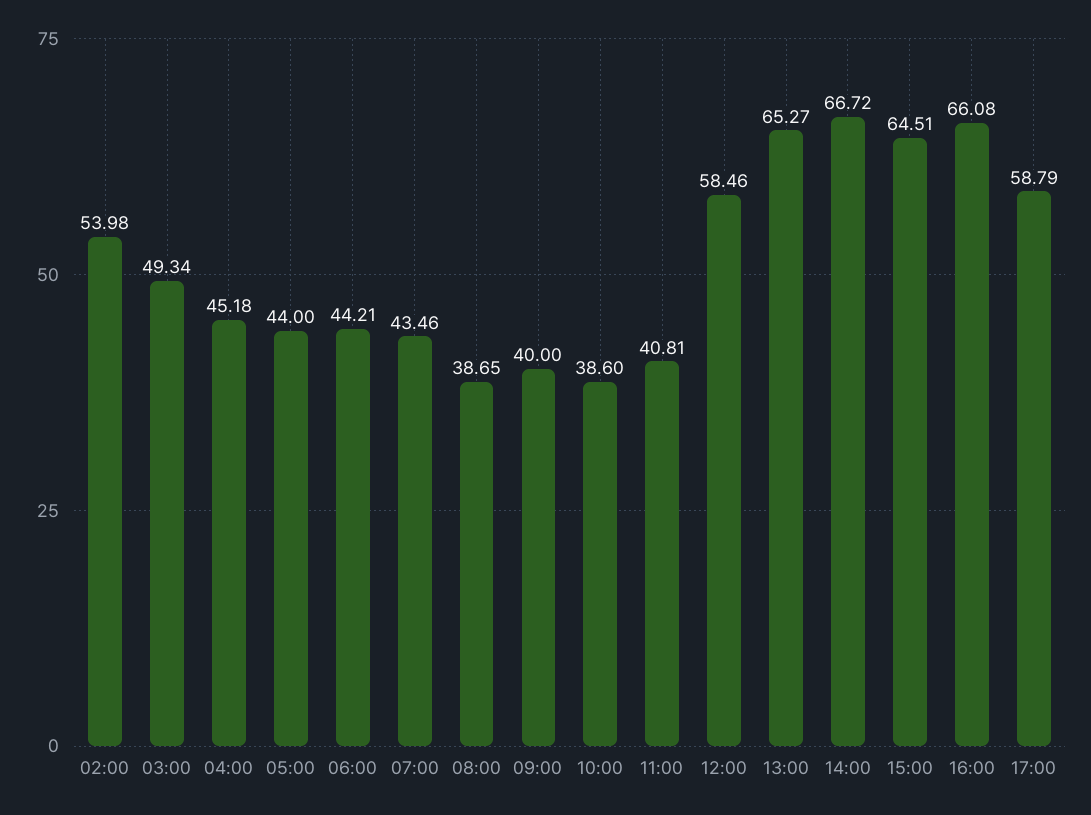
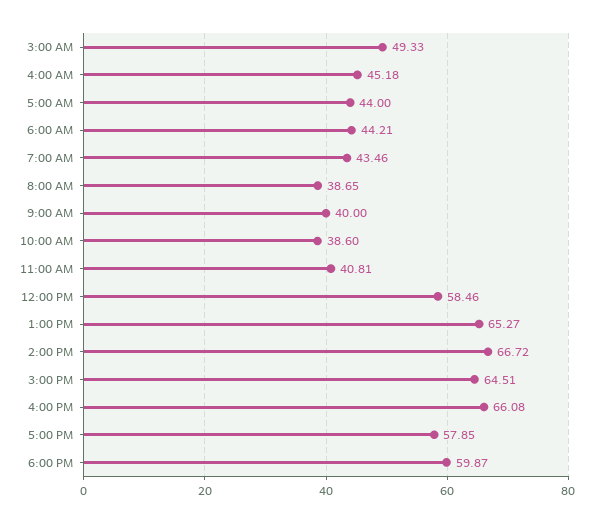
02:00: 53.98 -> none
03:00: 49.34 -> 49.33
17:00: 58.79 -> 57.85
6:00 PM: none -> 59.87

